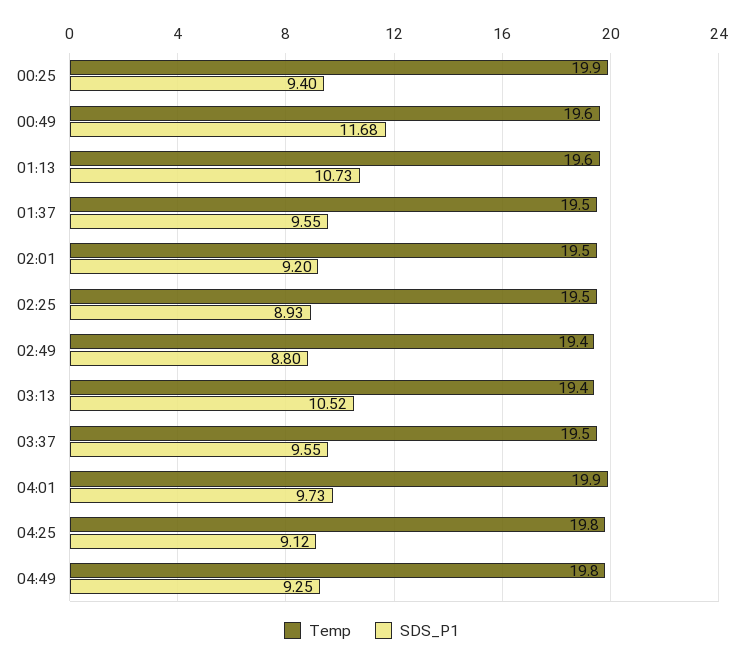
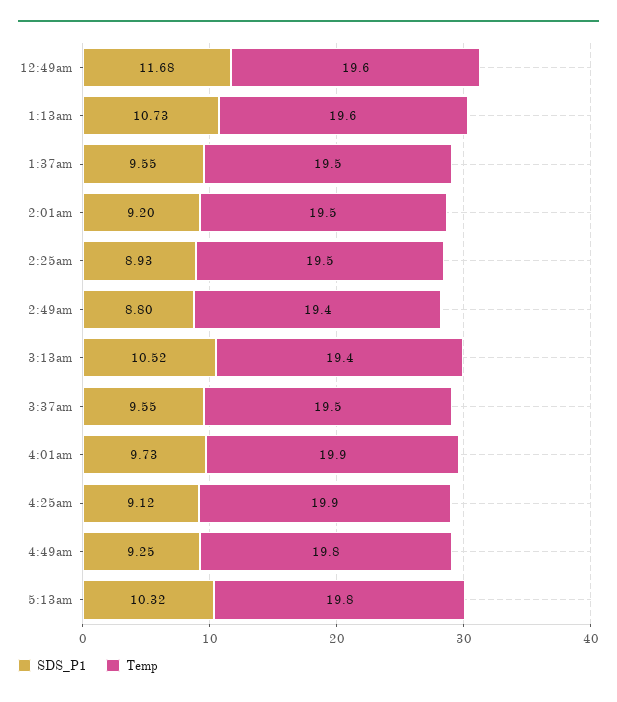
Temp, 00:25: 19.9 -> none
SDS_P1, 00:25: 9.4 -> none
Temp, 04:25: 19.8 -> 19.9
SDS_P1, 5:13am: none -> 10.32
Temp, 5:13am: none -> 19.8

